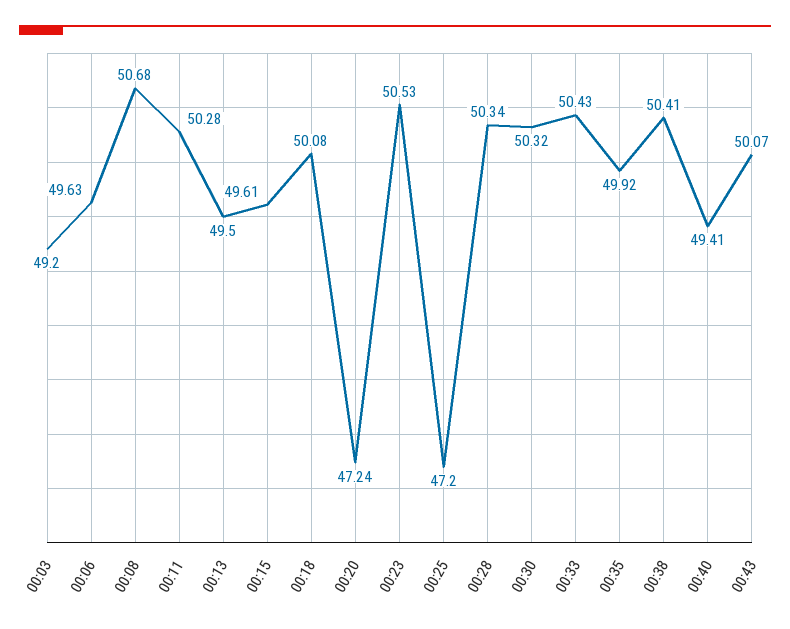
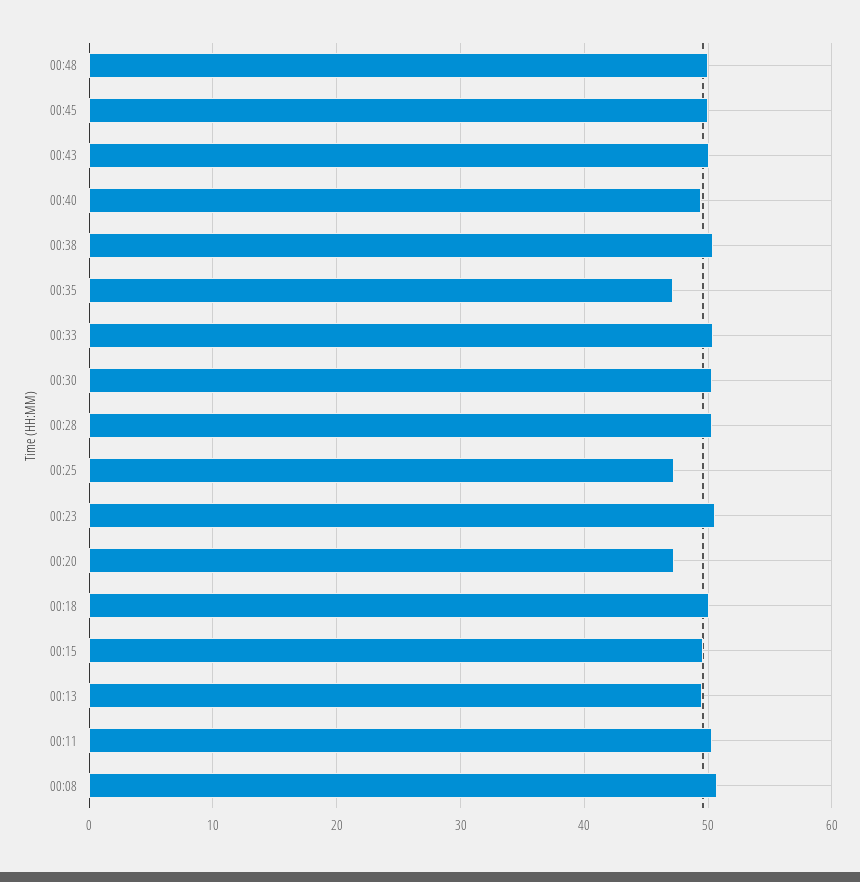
00:03: 49.2 -> none
00:06: 49.63 -> none
00:35: 49.92 -> 47
00:48: none -> 50
00:45: none -> 50

